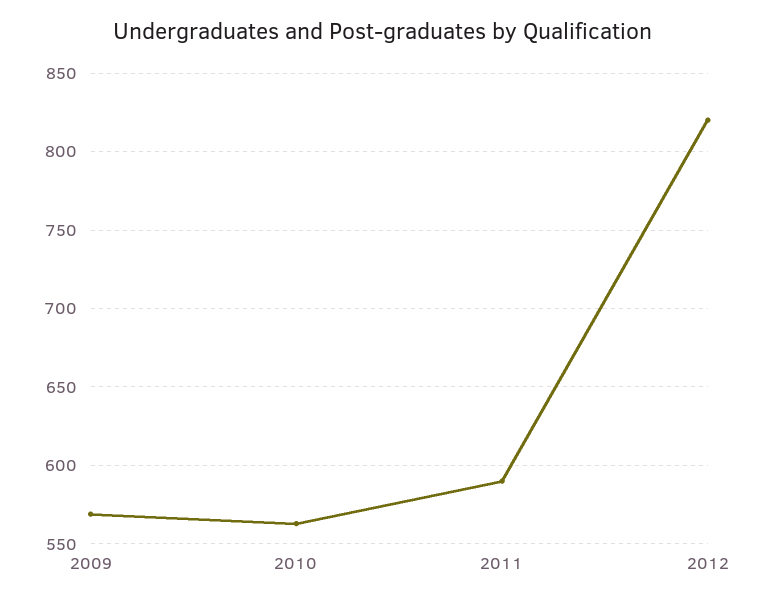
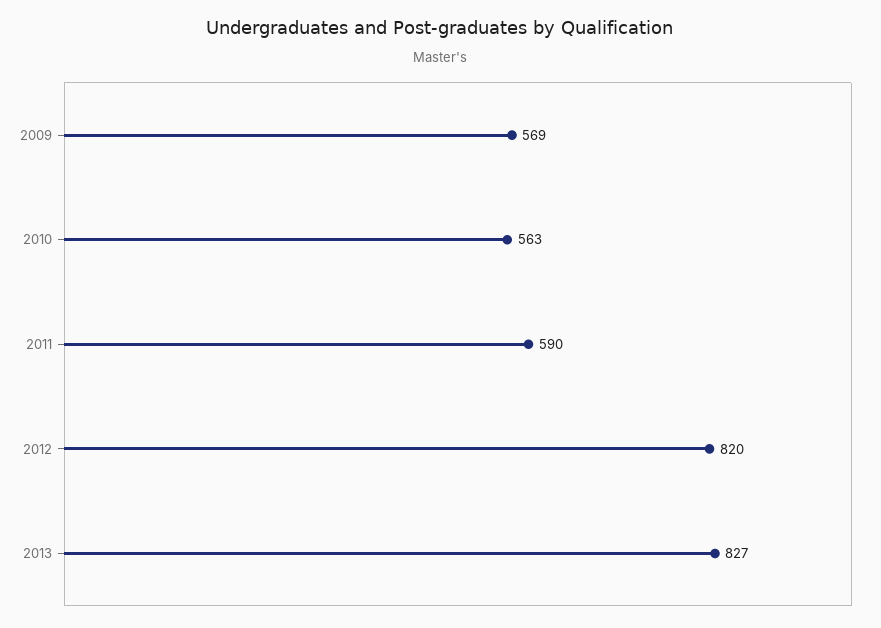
2013: none -> 827

